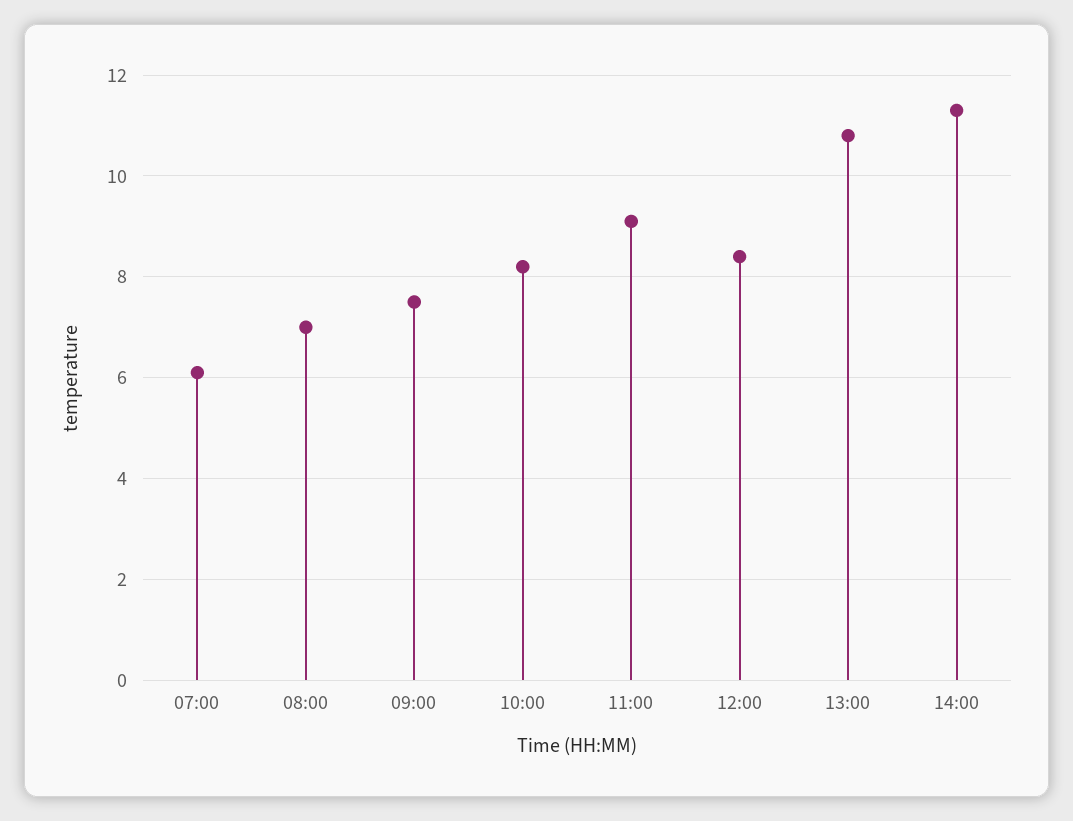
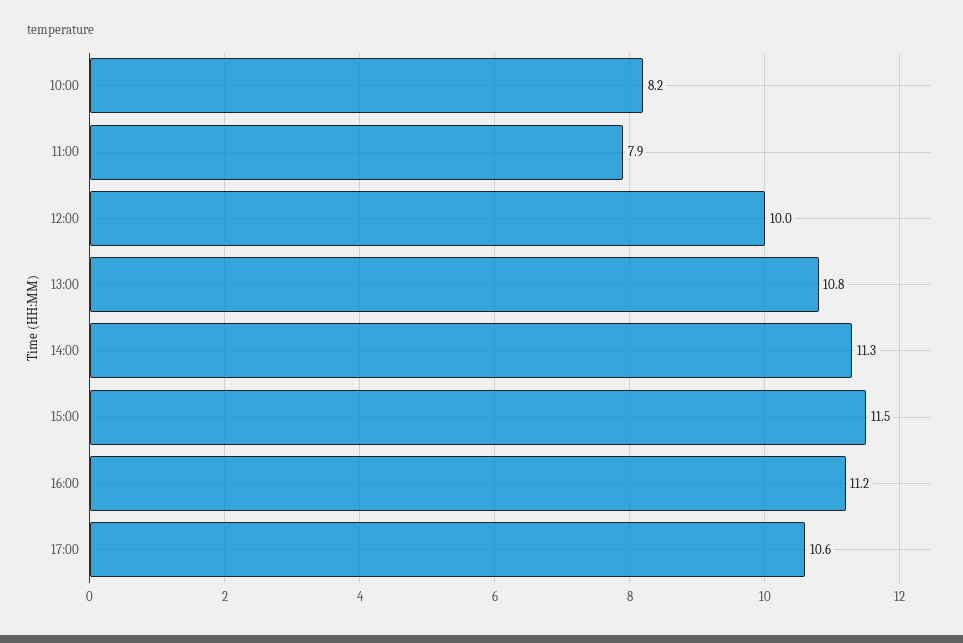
07:00: 6 -> none
08:00: 7 -> none
09:00: 7.5 -> none
11:00: 9 -> 7.9
12:00: 8.5 -> 10
15:00: none -> 11.5
16:00: none -> 11.2
17:00: none -> 10.6

